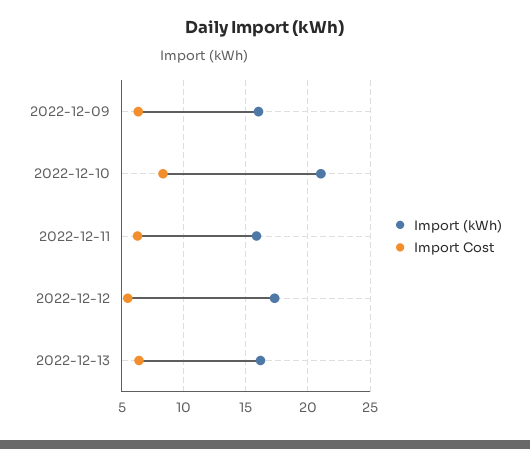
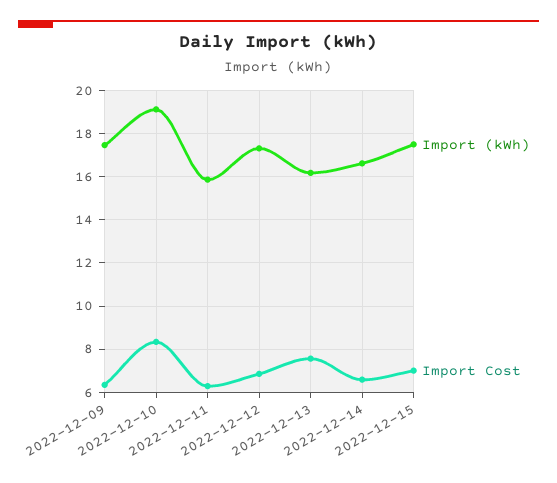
Import (kWh), 2022-12-09: 16 -> 17.5
Import (kWh), 2022-12-10: 21 -> 19
Import Cost, 2022-12-12: 5.5 -> 7
Import Cost, 2022-12-13: 6.5 -> 7.5
Import (kWh), 2022-12-14: none -> 16.5
Import Cost, 2022-12-14: none -> 6.5
Import (kWh), 2022-12-15: none -> 17.5
Import Cost, 2022-12-15: none -> 7

